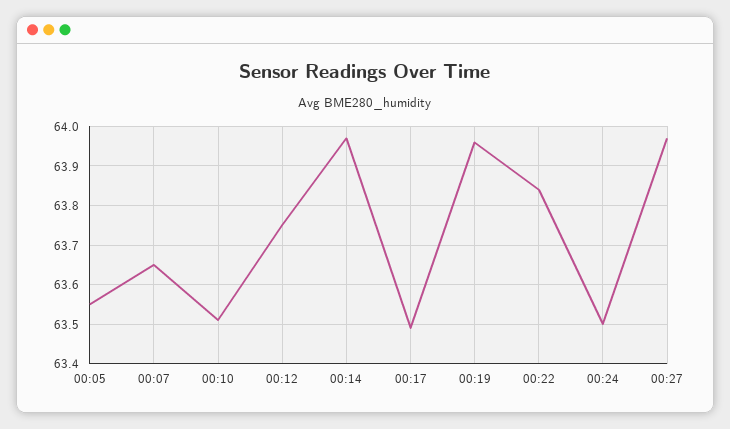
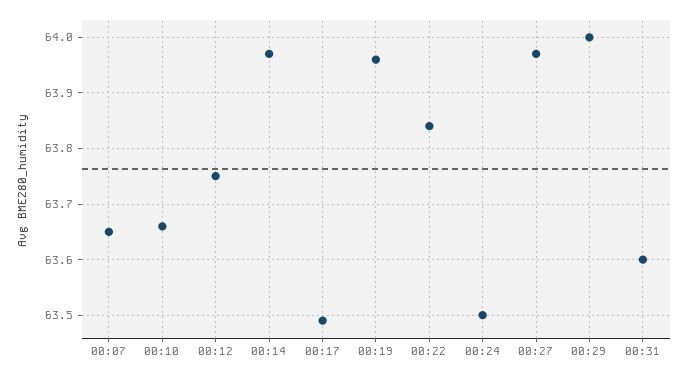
00:05: 63.55 -> none
00:10: 63.5 -> 63.65
00:29: none -> 64
00:31: none -> 63.6

